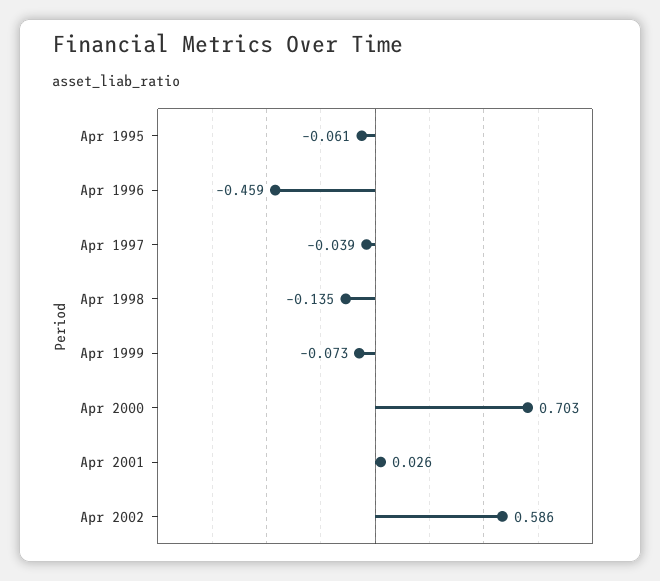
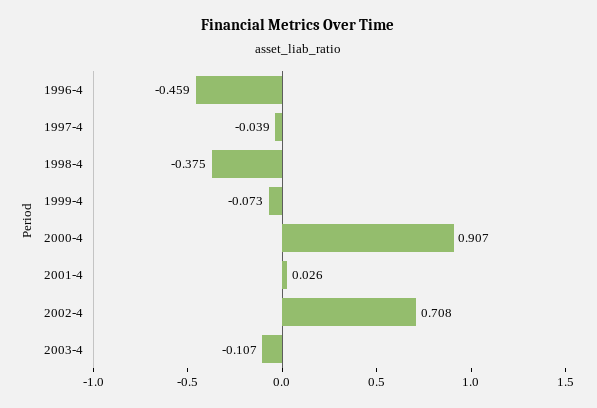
Apr 1995: -0.061 -> none
Apr 1998: -0.135 -> -0.375
Apr 2000: 0.703 -> 0.907
Apr 2002: 0.586 -> 0.708
2003-4: none -> -0.107

